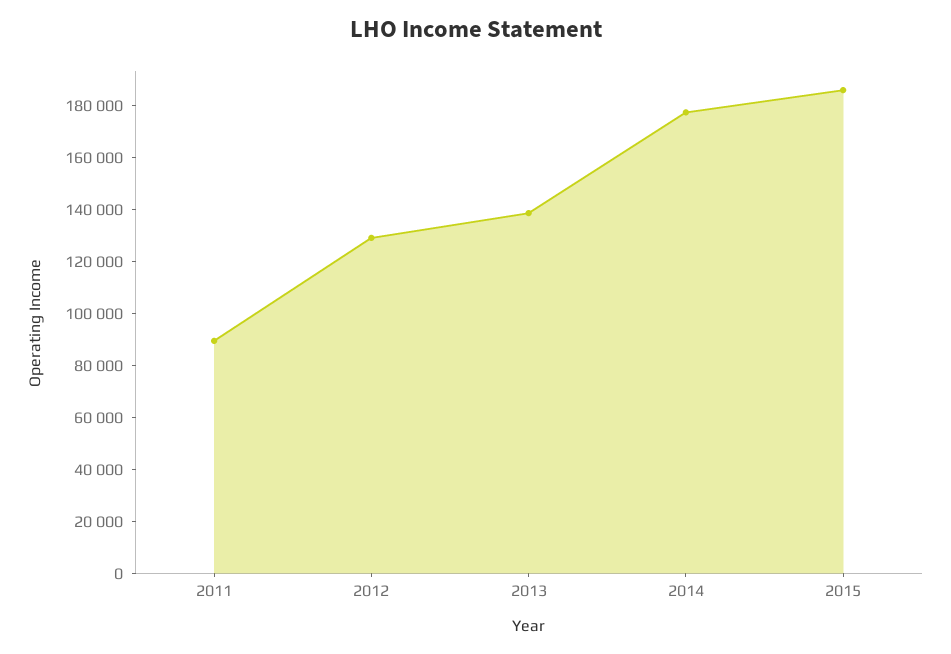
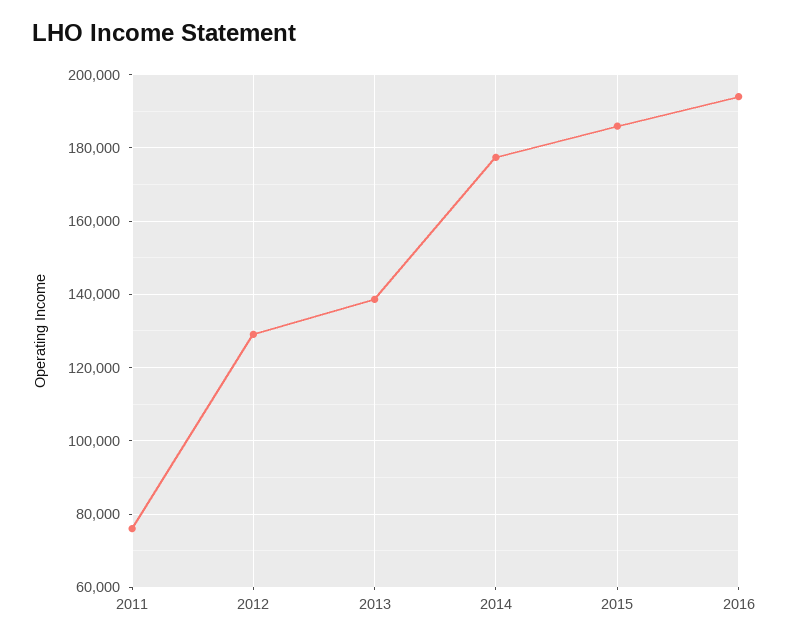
2011: 90000 -> 76000
2016: none -> 194000

